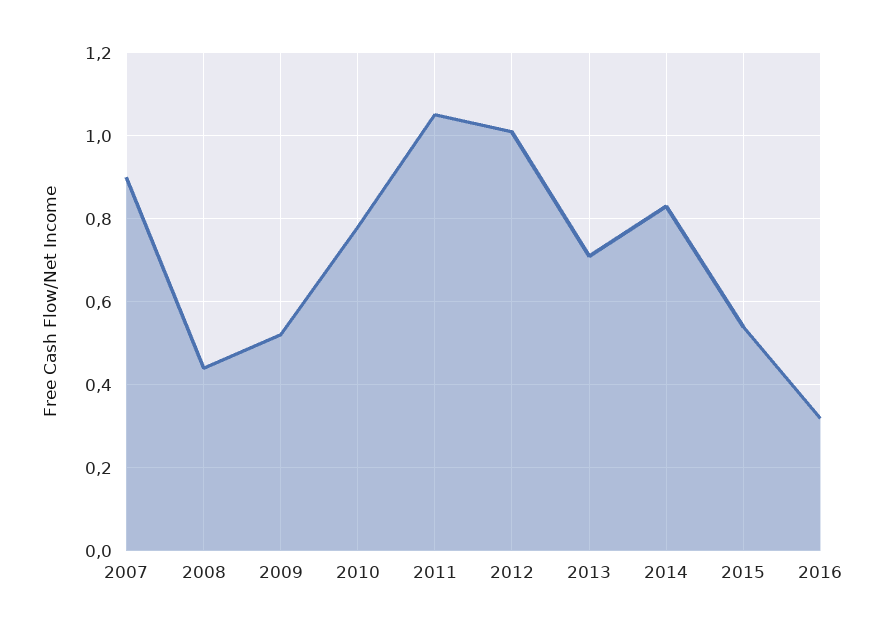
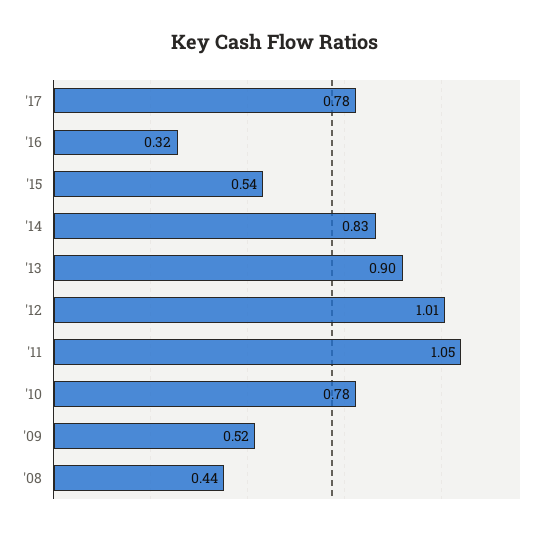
2007: 0.9 -> none
2013: 0.7 -> 0.9
'17: none -> 0.78

